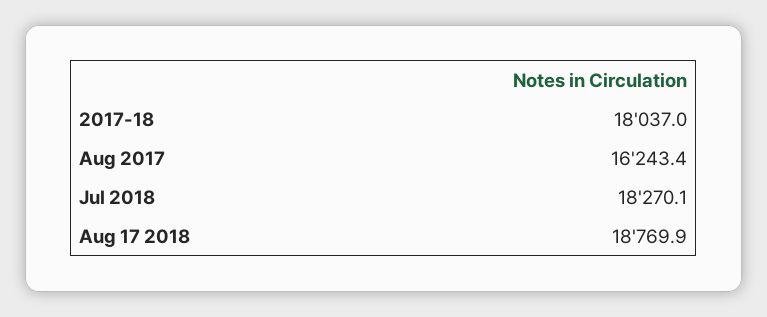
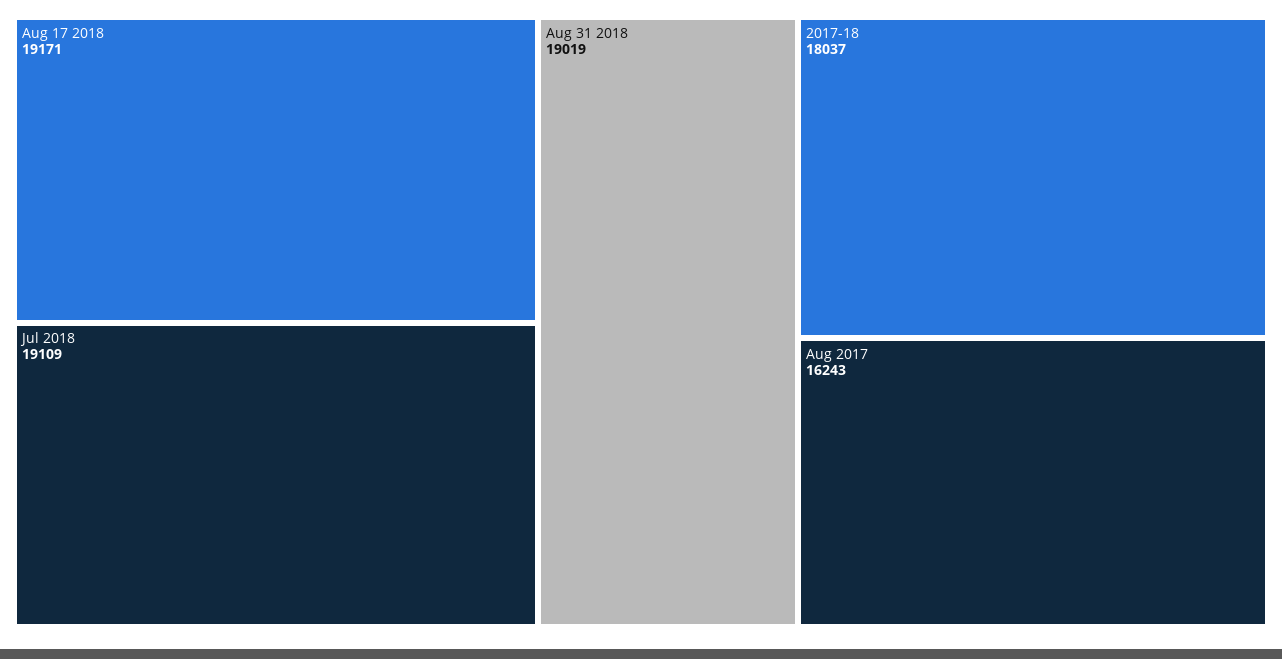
Jul 2018: 18270.1 -> 19109
Aug 17 2018: 18769.9 -> 19171
Aug 31 2018: none -> 19019

